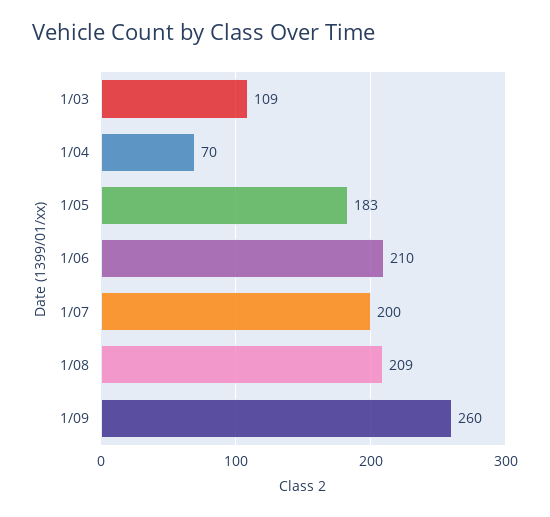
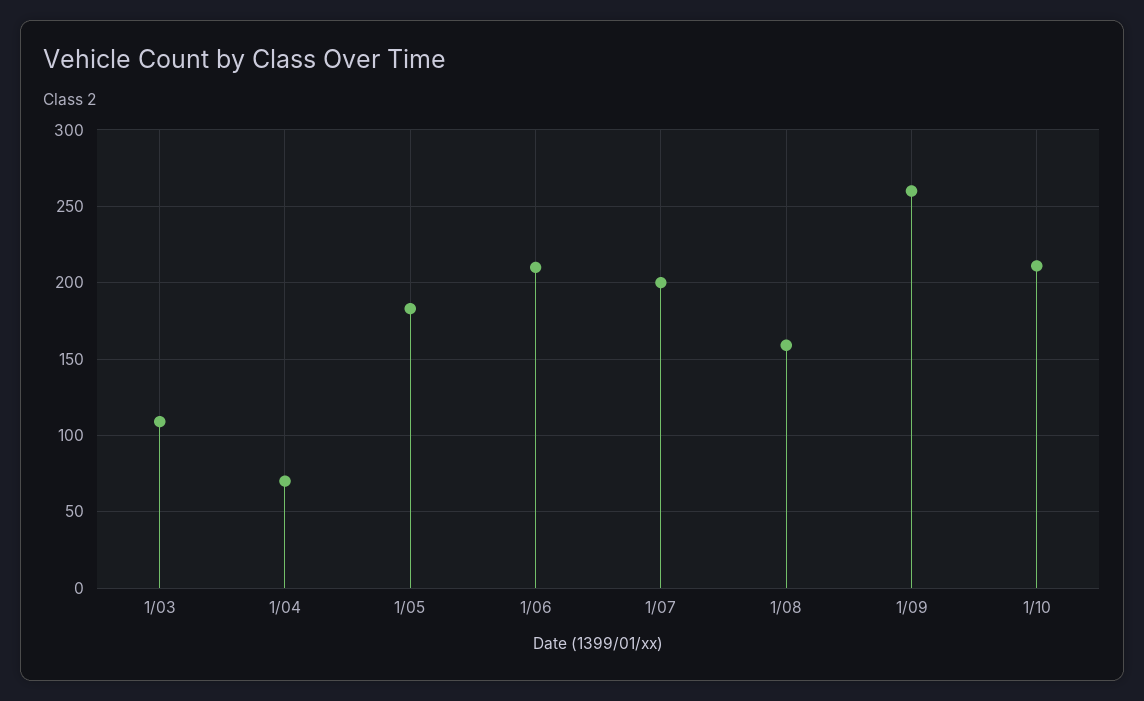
1/08: 209 -> 160
1/10: none -> 210

